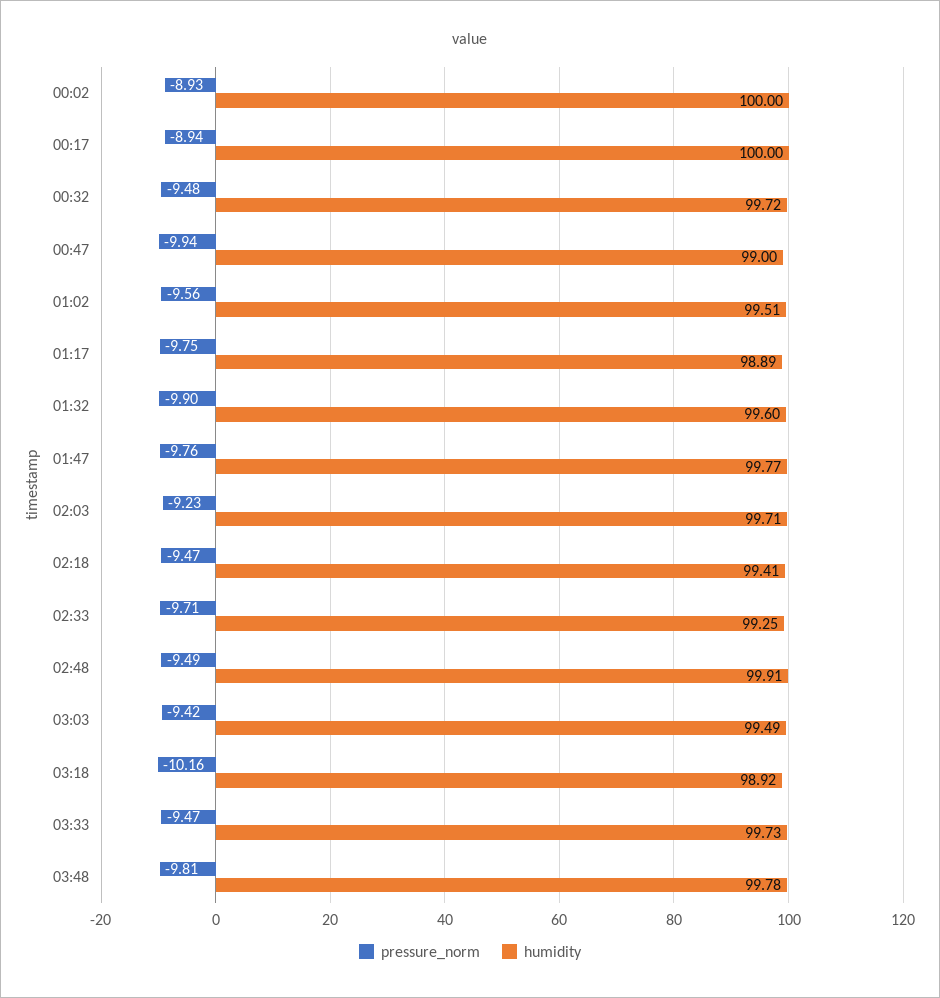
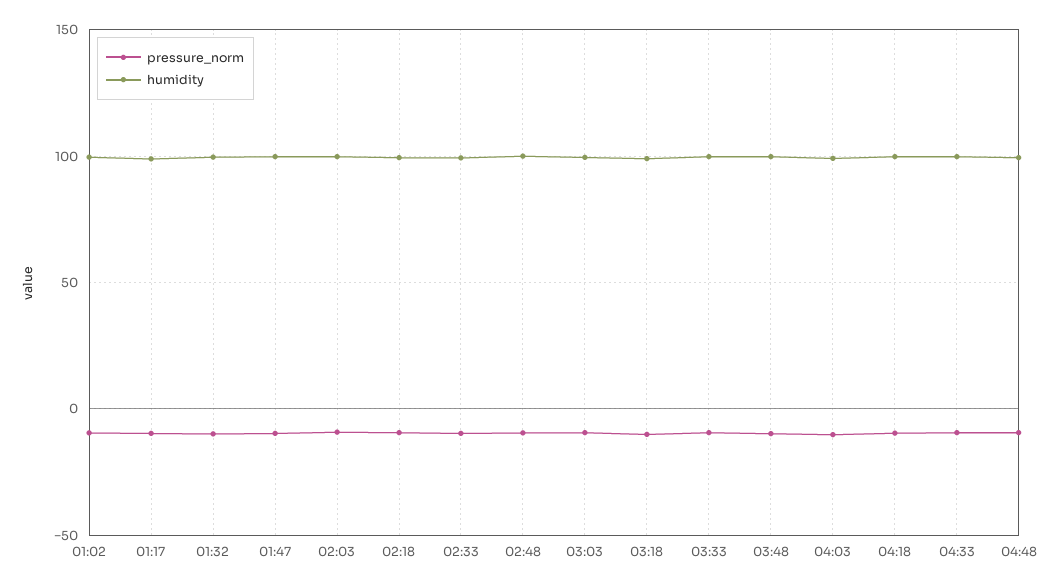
pressure_norm, 00:02: -8.93 -> none
humidity, 00:02: 100 -> none
pressure_norm, 00:17: -8.94 -> none
humidity, 00:17: 100 -> none
pressure_norm, 00:32: -9.48 -> none
humidity, 00:32: 99.72 -> none
pressure_norm, 00:47: -9.94 -> none
humidity, 00:47: 99 -> none
pressure_norm, 04:03: none -> -10
humidity, 04:03: none -> 100
pressure_norm, 04:18: none -> -10
humidity, 04:18: none -> 100
pressure_norm, 04:33: none -> -10
humidity, 04:33: none -> 100
pressure_norm, 04:48: none -> -10
humidity, 04:48: none -> 100

